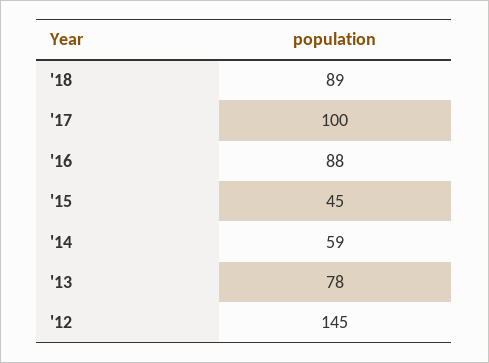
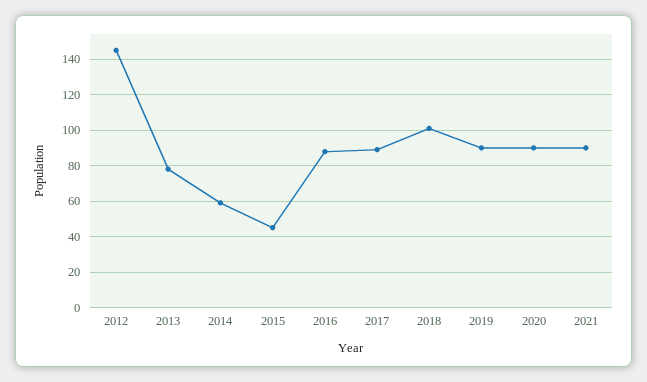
'18: 89 -> 100
'17: 100 -> 90
2019: none -> 90
2020: none -> 90
2021: none -> 90

